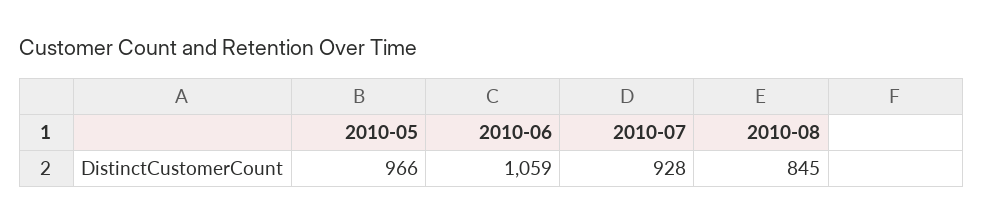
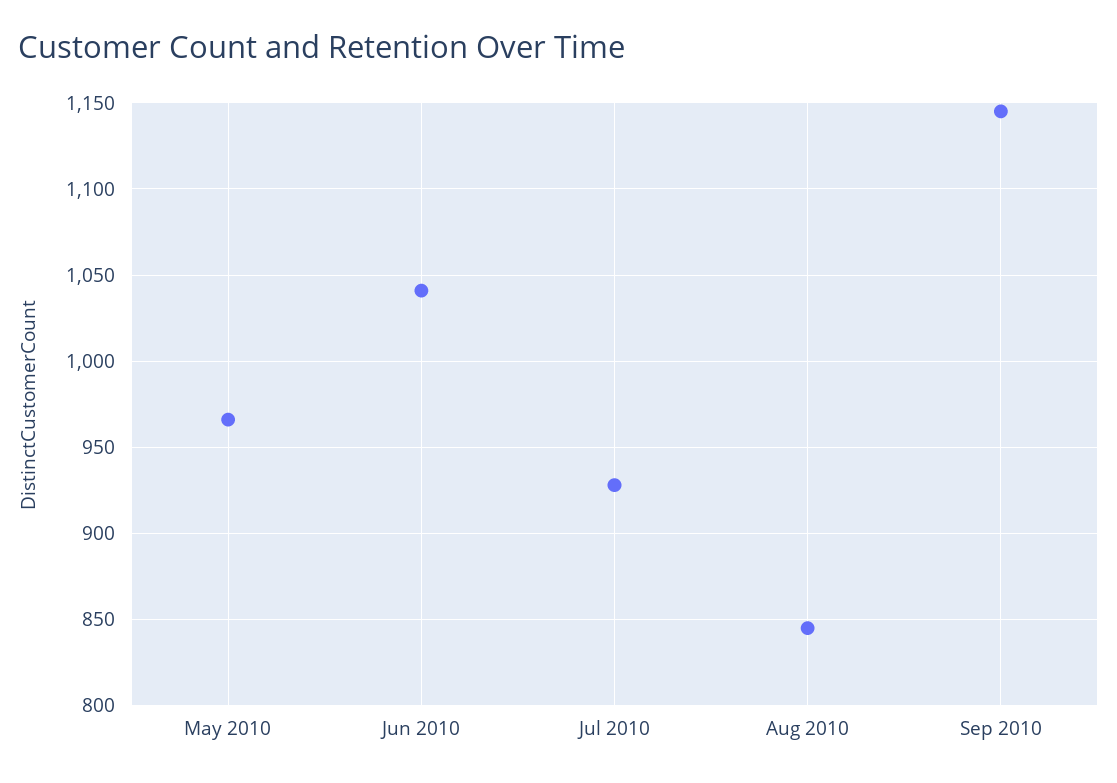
2010-06: 1059 -> 1040
Sep 2010: none -> 1145

